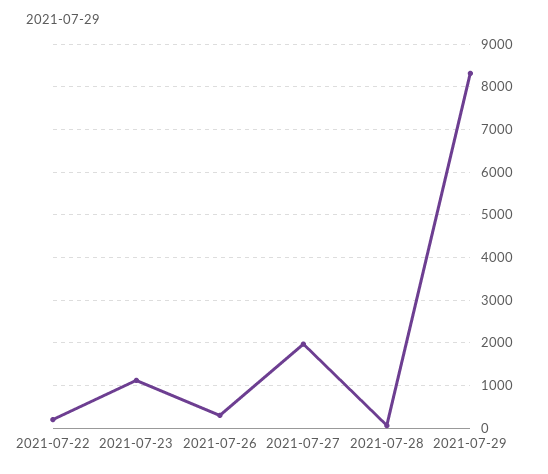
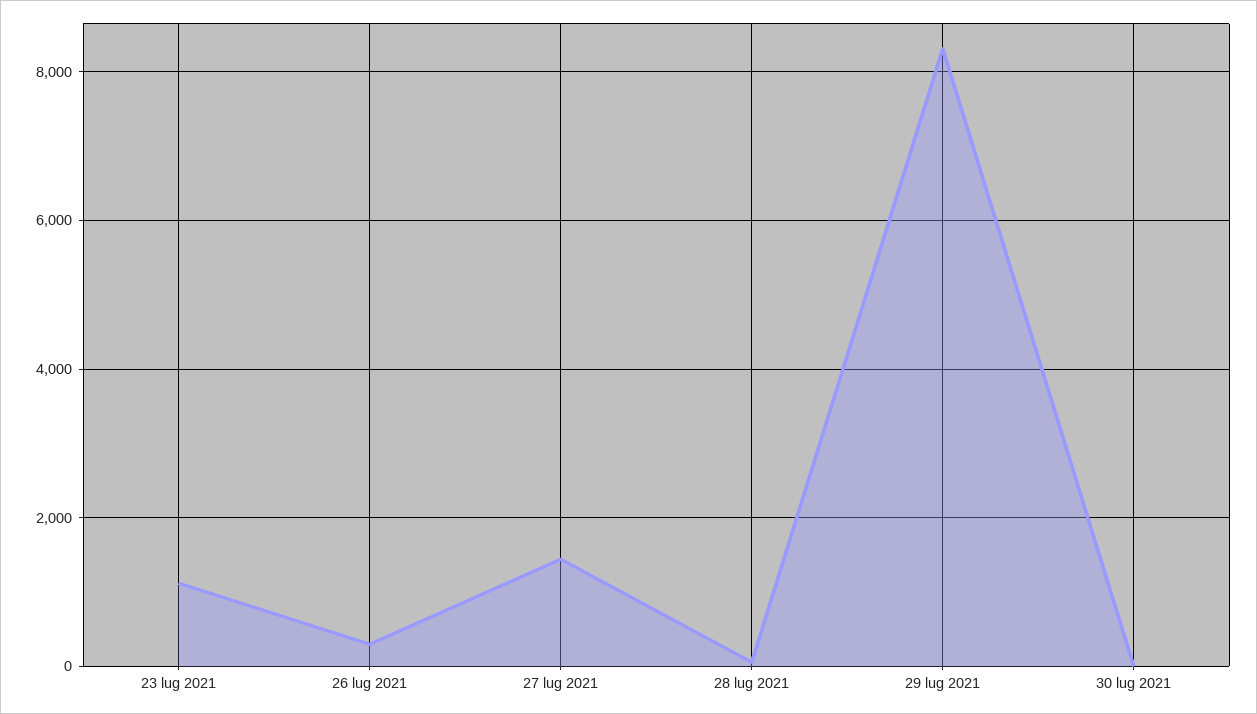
2021-07-22: 200 -> none
2021-07-27: 2000 -> 1400
30 lug 2021: none -> 0

